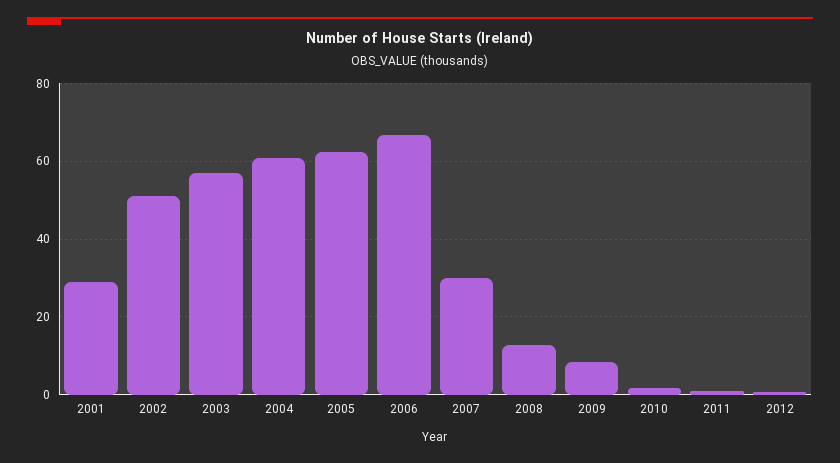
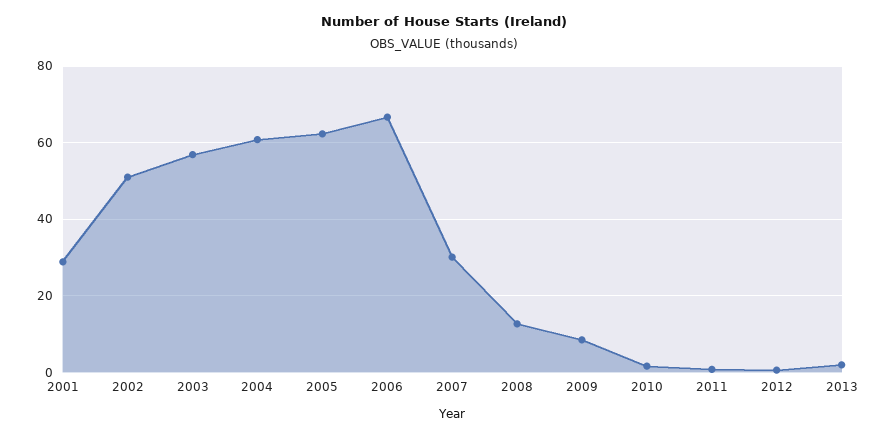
2013: none -> 2

